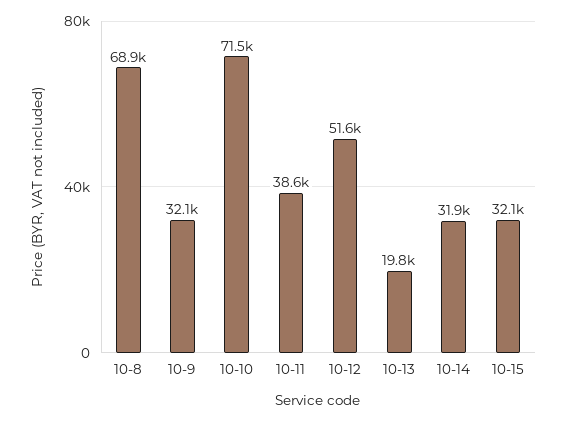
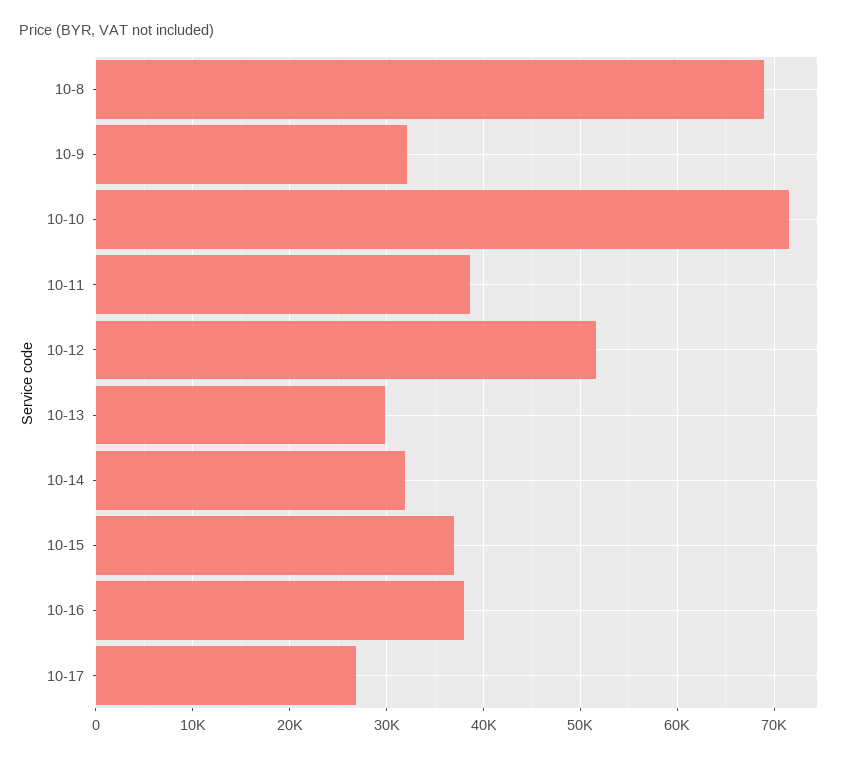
10-13: 19800 -> 30000
10-15: 32100 -> 37000
10-16: none -> 38000
10-17: none -> 27000

